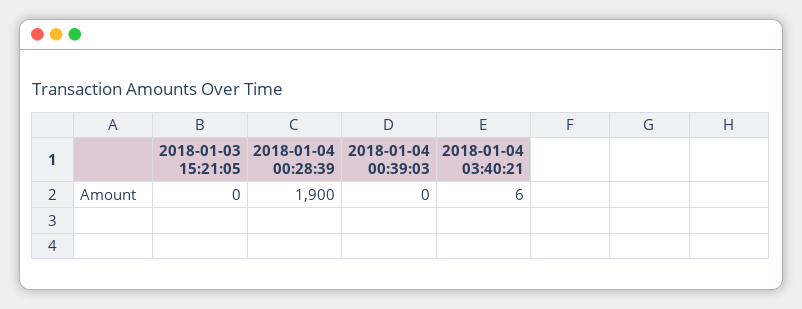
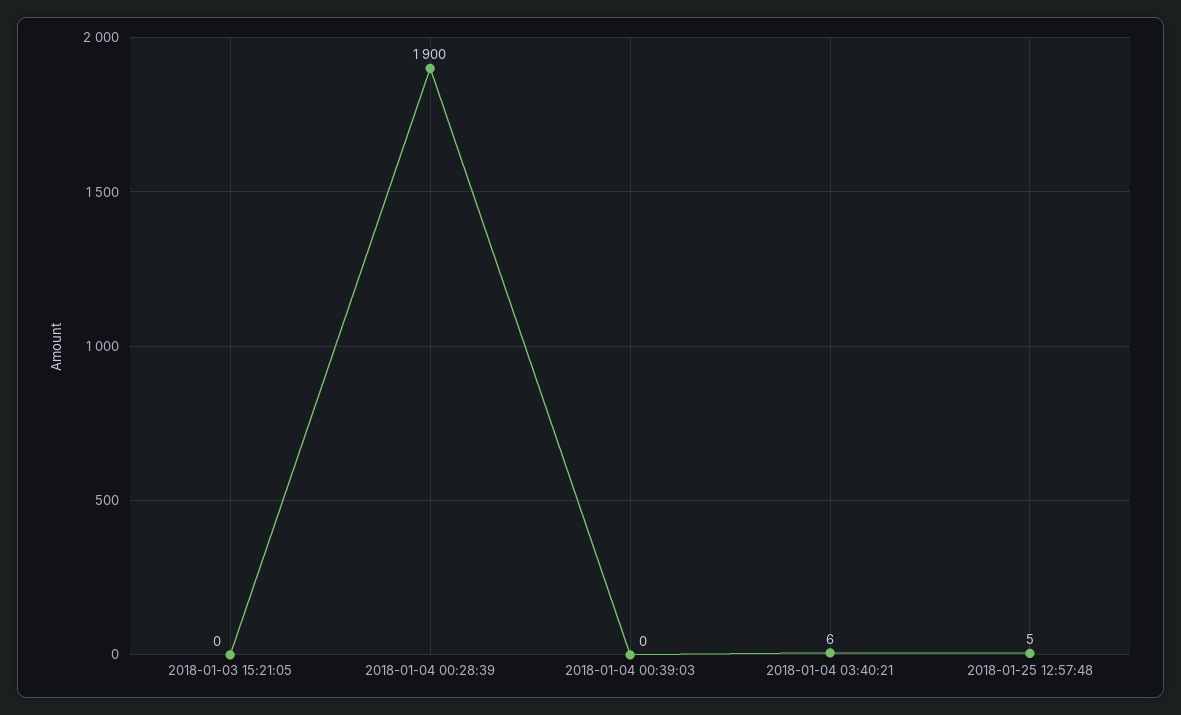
2018-01-25 12:57:48: none -> 5

